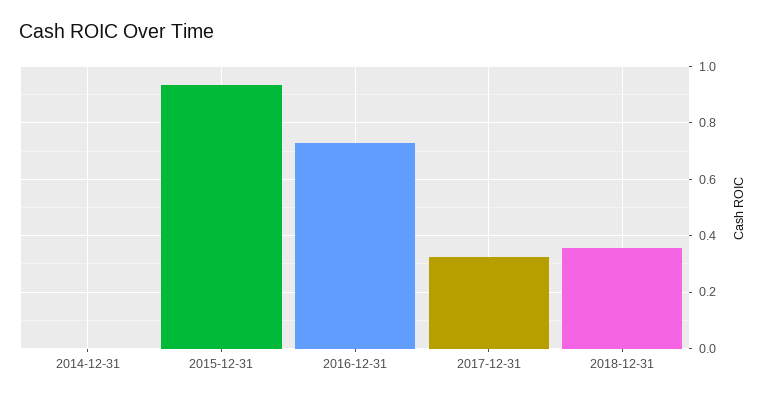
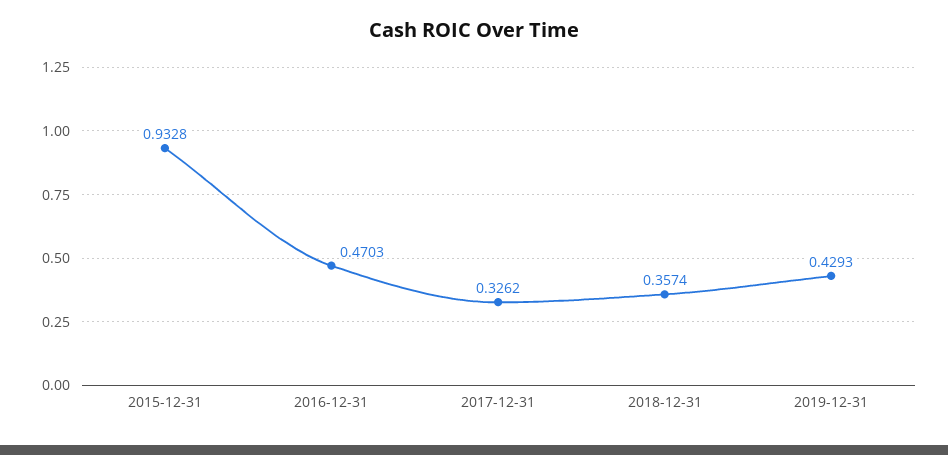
2014-12-31: 0 -> none
2016-12-31: 0.725 -> 0.4703
2019-12-31: none -> 0.4293

